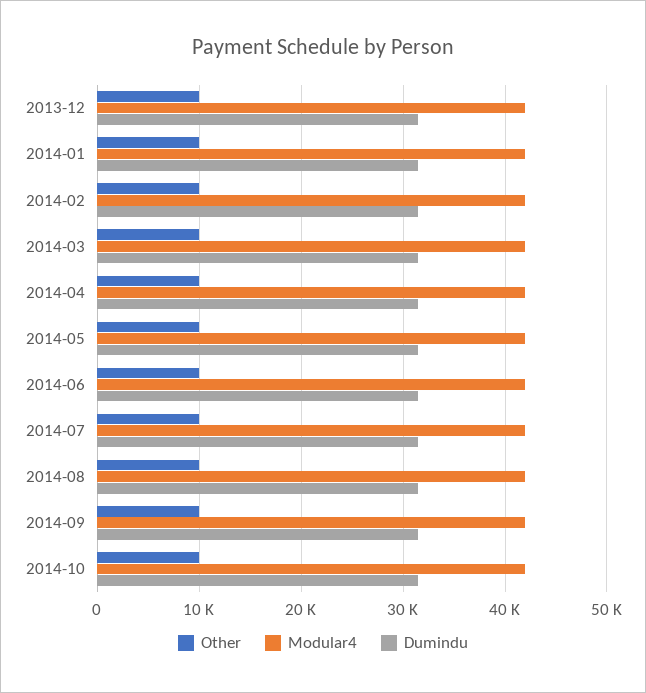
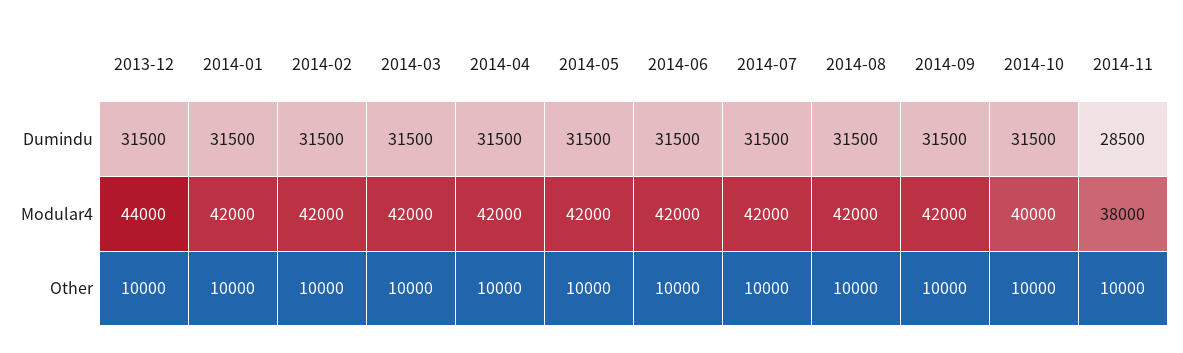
Modular4, 2013-12: 42000 -> 44000
Modular4, 2014-10: 42000 -> 40000
Dumindu, 2014-11: none -> 28500
Modular4, 2014-11: none -> 38000
Other, 2014-11: none -> 10000

